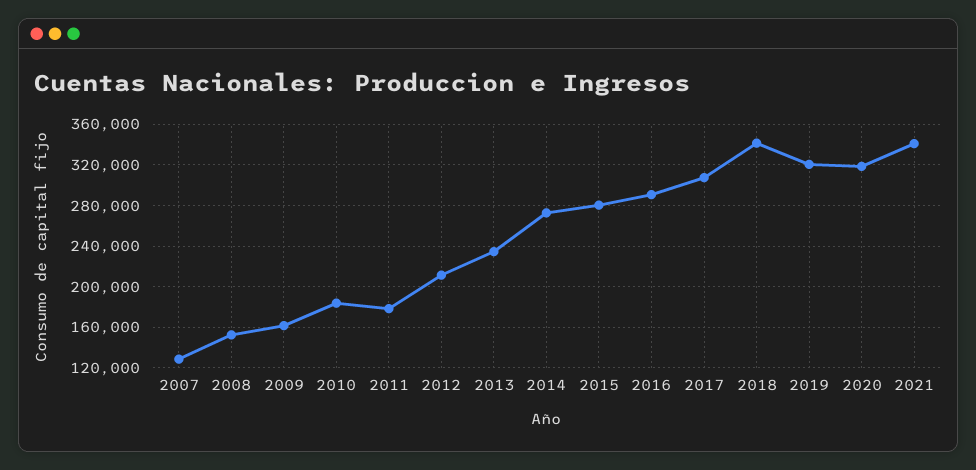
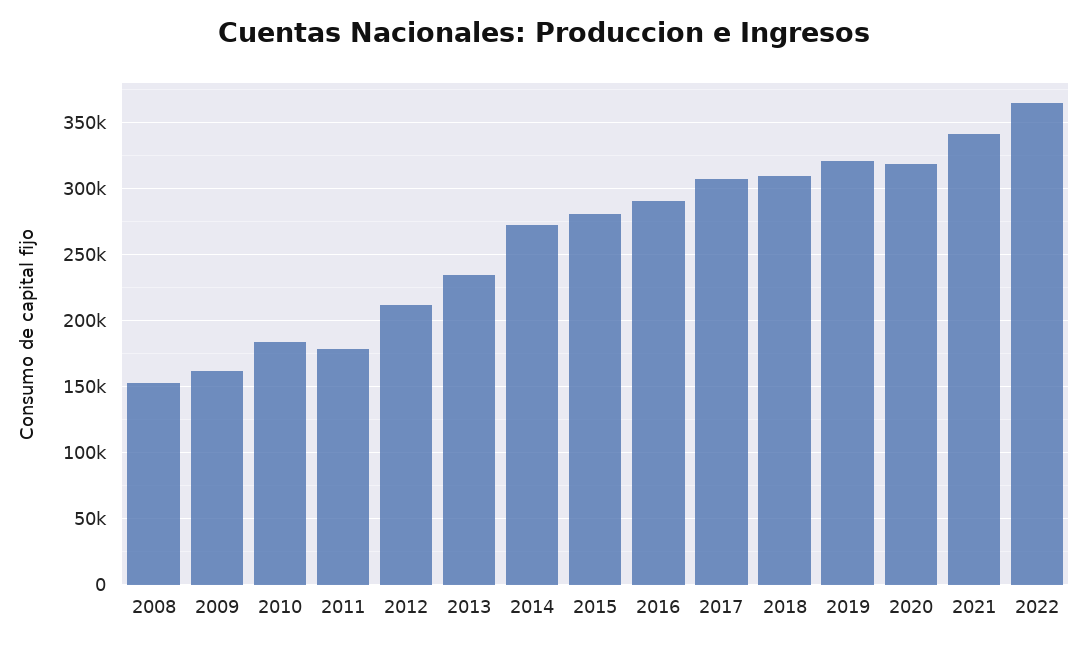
2007: 130000 -> none
2018: 340000 -> 310000
2022: none -> 365000

